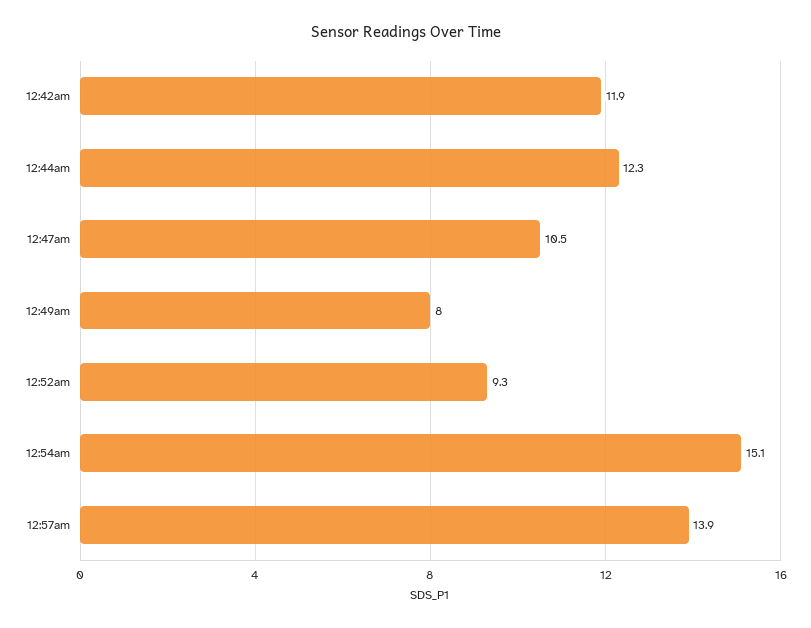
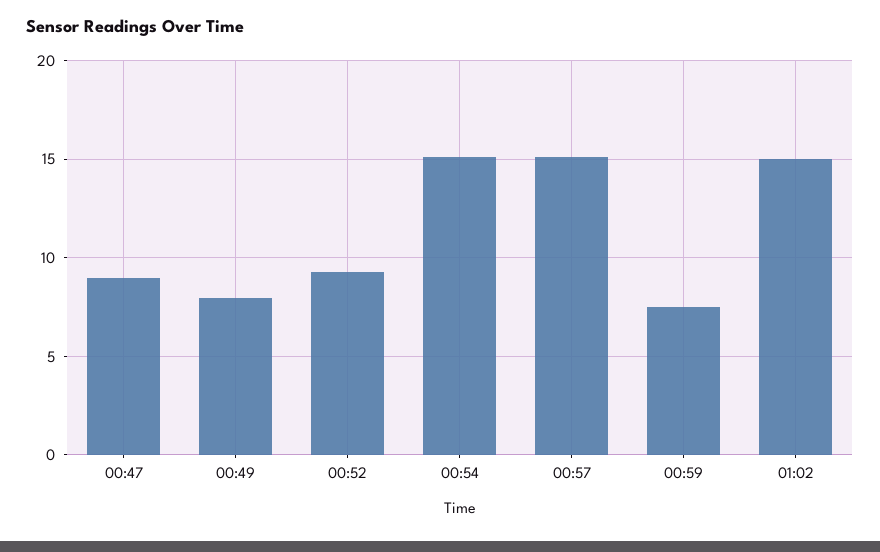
12:42am: 11.9 -> none
12:44am: 12.3 -> none
12:47am: 10.5 -> 9
12:57am: 13.9 -> 15
00:59: none -> 7.5
01:02: none -> 15

